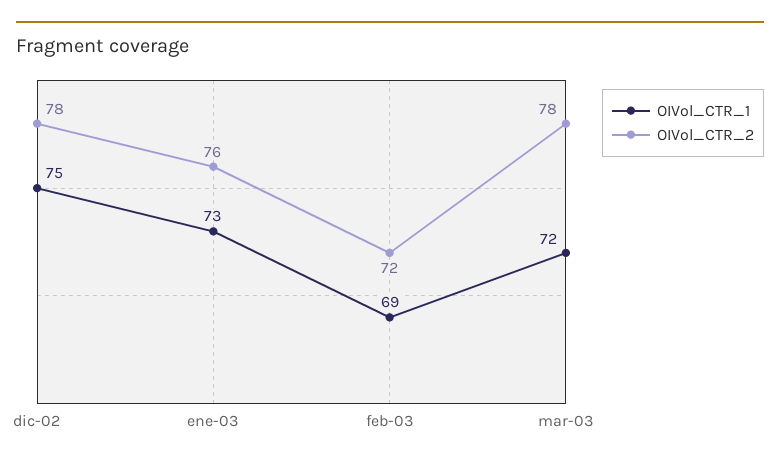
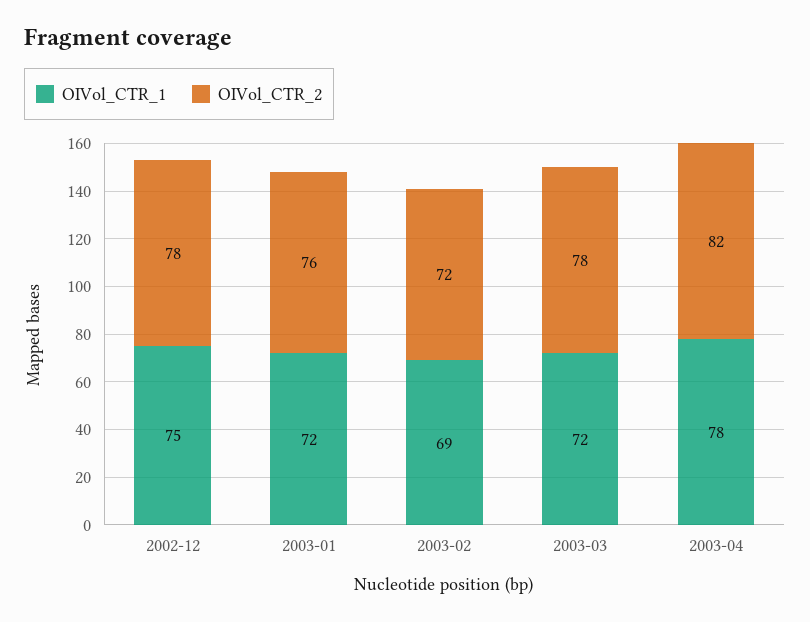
OIVol_CTR_1, ene-03: 73 -> 72
OIVol_CTR_1, 2003-04: none -> 78
OIVol_CTR_2, 2003-04: none -> 82

